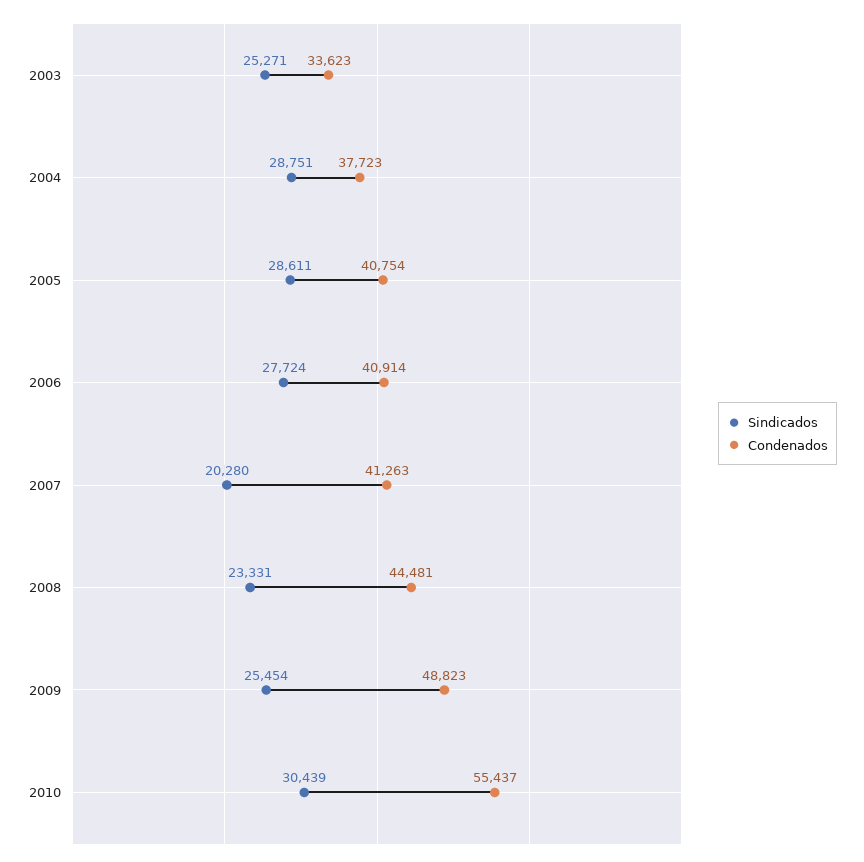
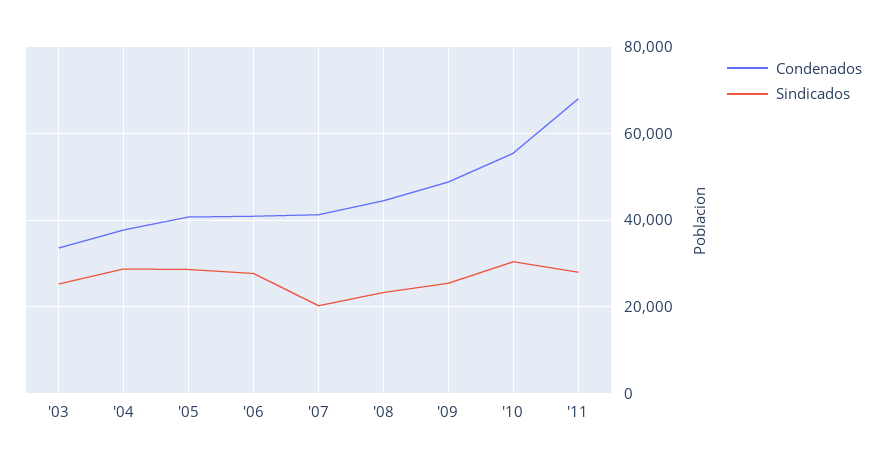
Condenados, '11: none -> 68000
Sindicados, '11: none -> 28000

